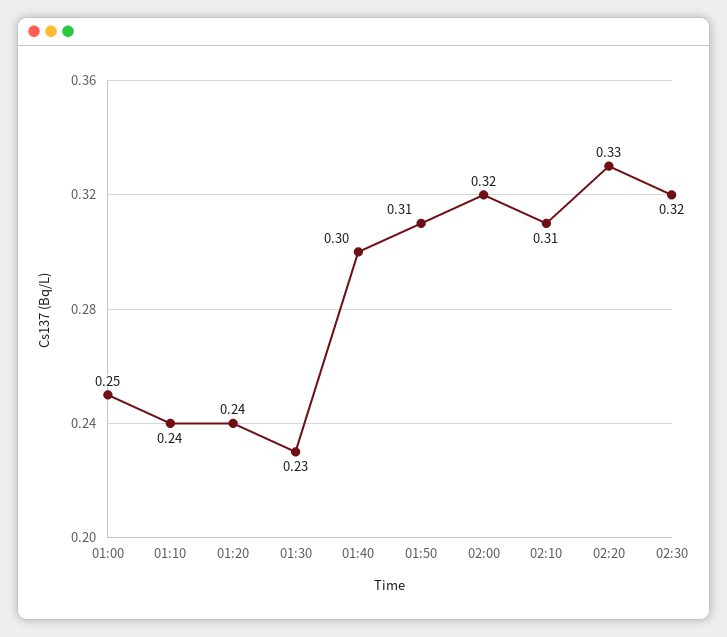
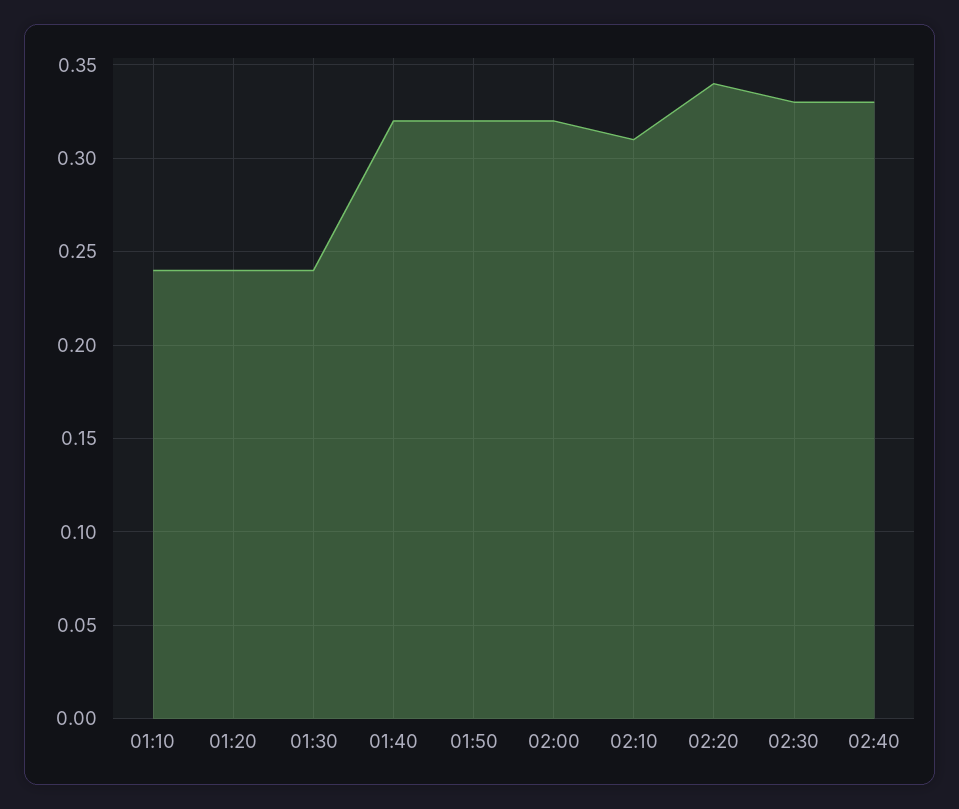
01:00: 0.25 -> none
01:30: 0.23 -> 0.24
01:40: 0.3 -> 0.32
01:50: 0.31 -> 0.32
02:20: 0.33 -> 0.34
02:30: 0.32 -> 0.33
02:40: none -> 0.33

